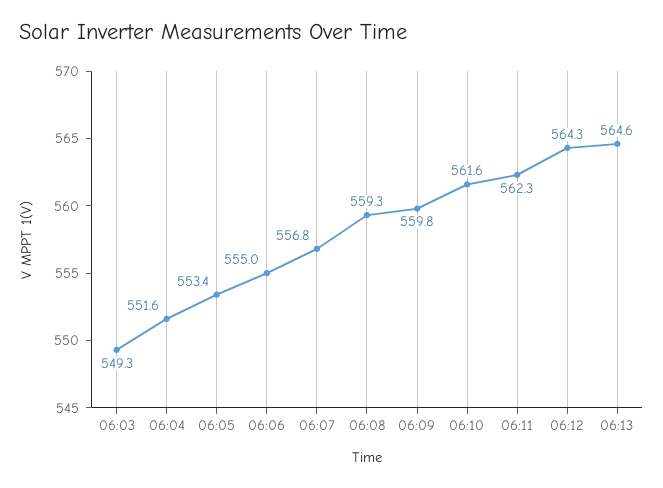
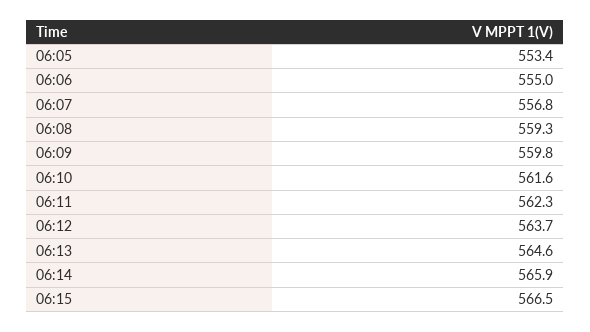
06:03: 549.3 -> none
06:04: 551.6 -> none
06:12: 564.3 -> 563.7
06:14: none -> 565.9
06:15: none -> 566.5

